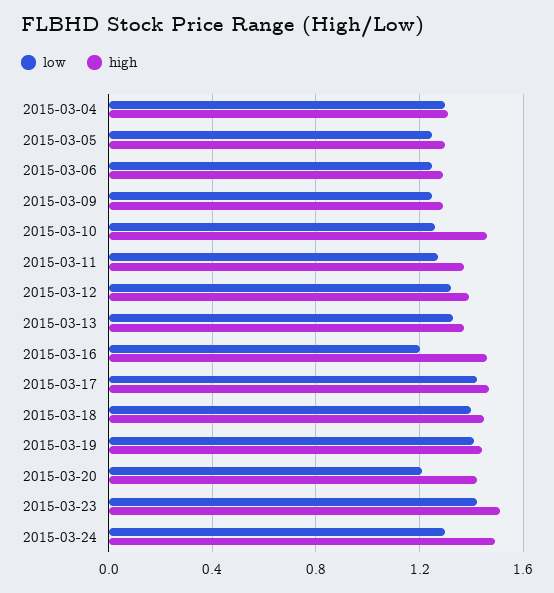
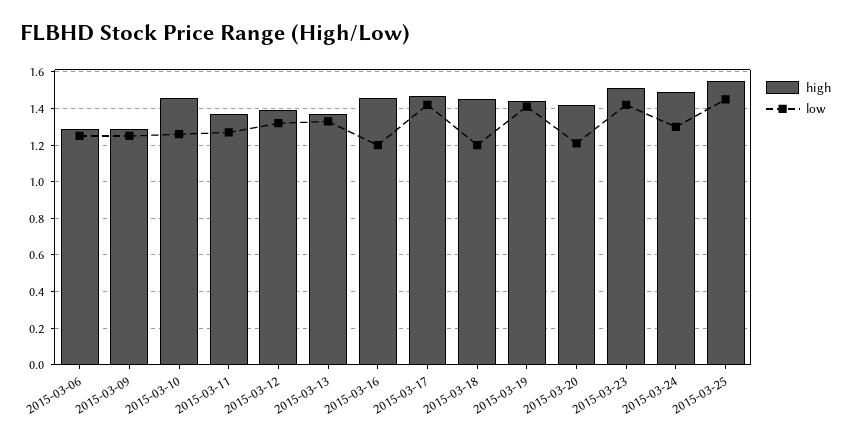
low, 2015-03-04: 1.3 -> none
high, 2015-03-04: 1.3 -> none
low, 2015-03-05: 1.25 -> none
high, 2015-03-05: 1.3 -> none
low, 2015-03-18: 1.4 -> 1.2
high, 2015-03-25: none -> 1.55
low, 2015-03-25: none -> 1.45

